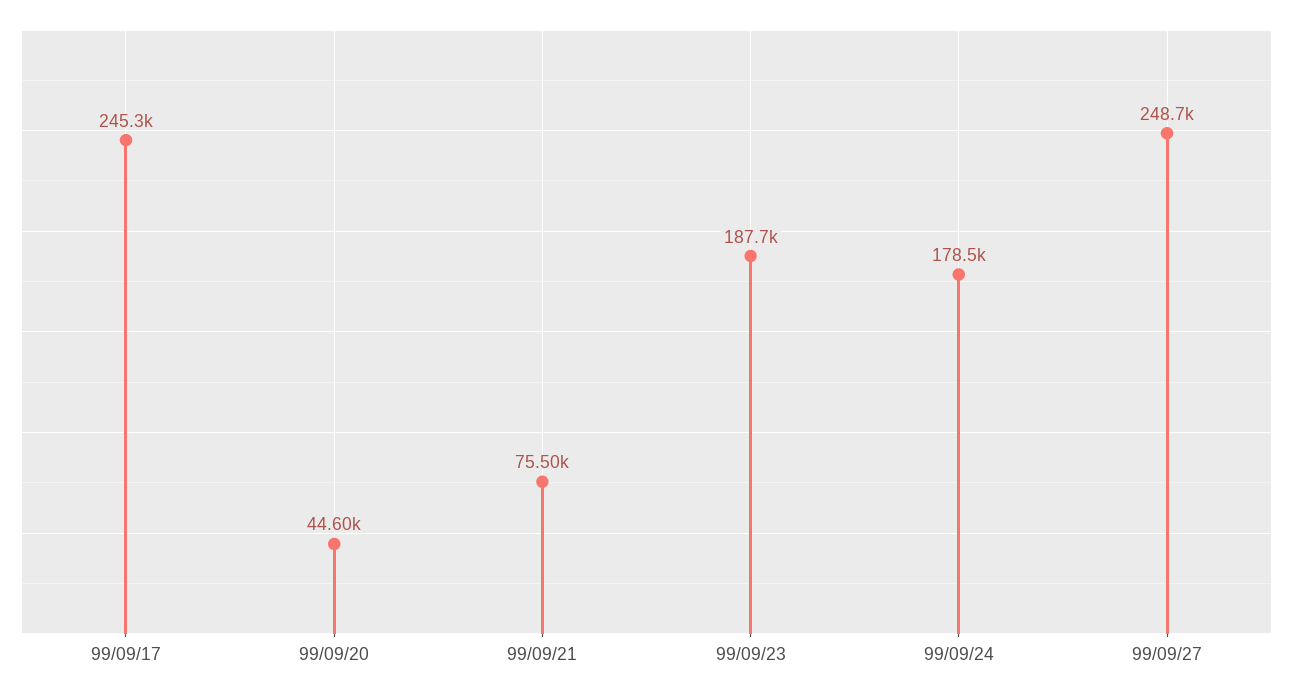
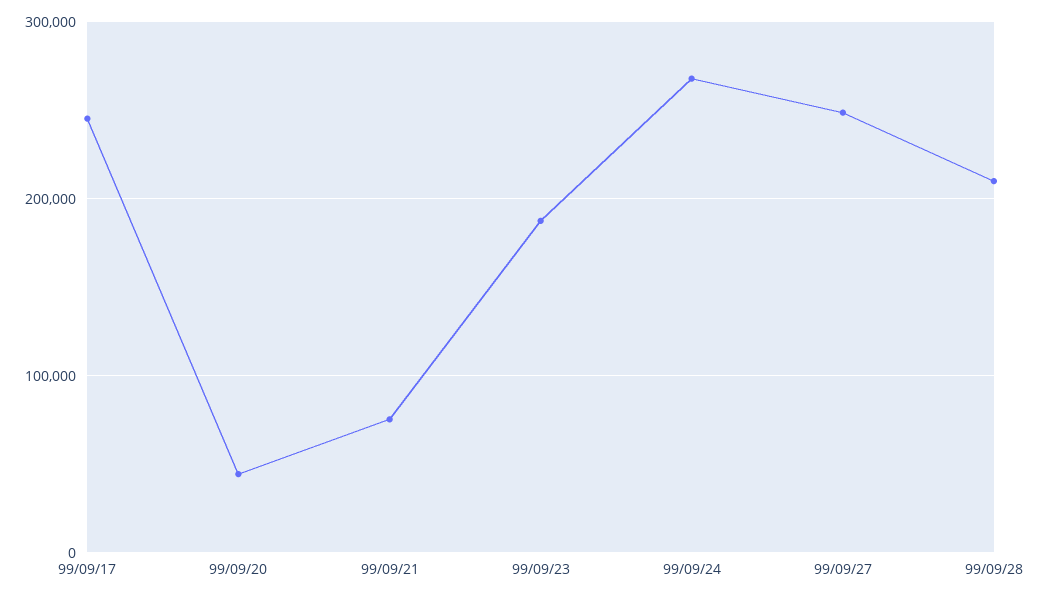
99/09/24: 178500 -> 270000
99/09/28: none -> 210000

